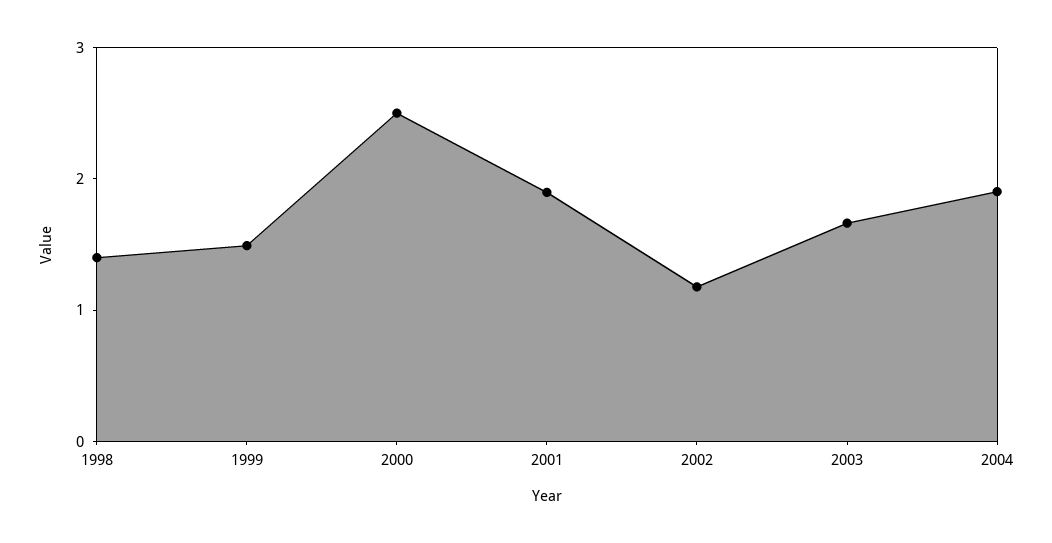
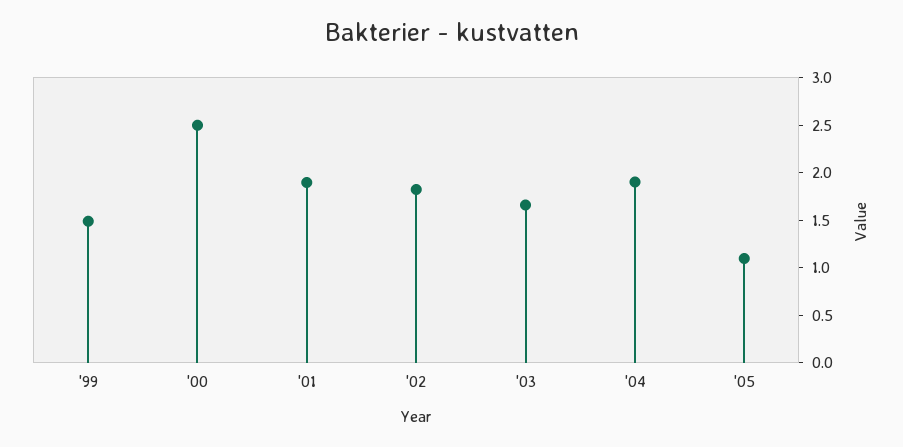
1998: 1.4 -> none
2002: 1.2 -> 1.8
'05: none -> 1.1

